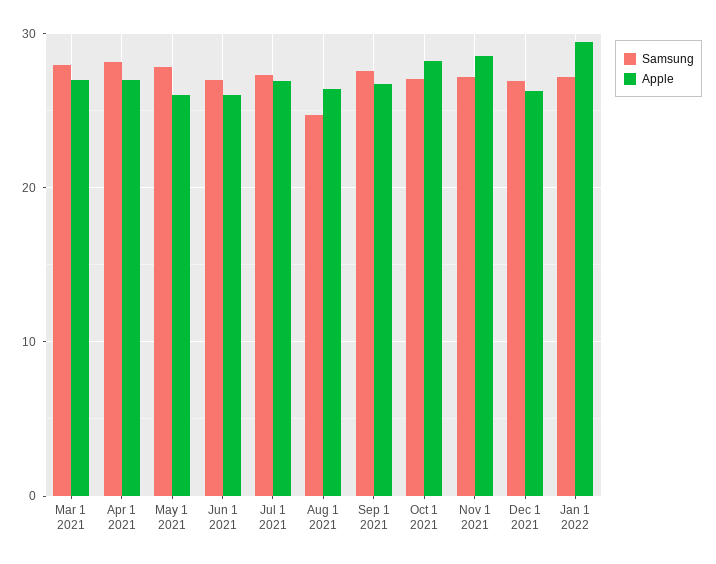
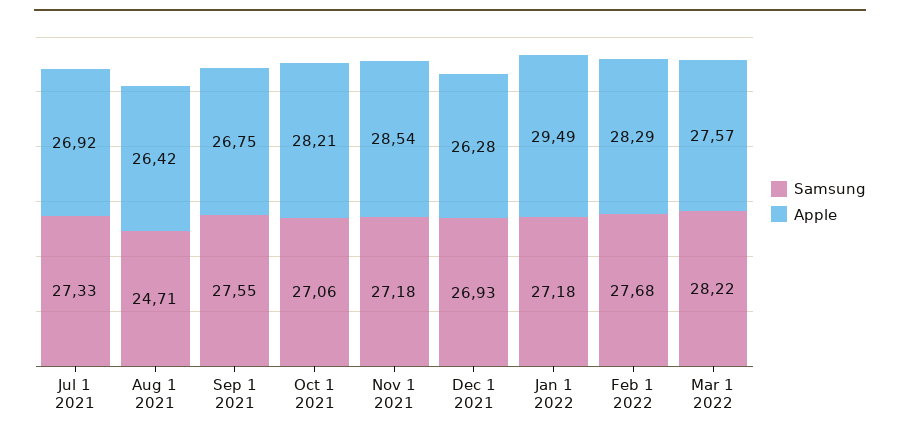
Samsung, Mar 1 2021: 28 -> none
Apple, Mar 1 2021: 27 -> none
Samsung, Apr 1 2021: 28 -> none
Apple, Apr 1 2021: 27 -> none
Samsung, May 1 2021: 28 -> none
Apple, May 1 2021: 26 -> none
Samsung, Jun 1 2021: 27 -> none
Apple, Jun 1 2021: 26 -> none
Samsung, Feb 1 2022: none -> 27.68
Apple, Feb 1 2022: none -> 28.29
Samsung, Mar 1 2022: none -> 28.22
Apple, Mar 1 2022: none -> 27.57

